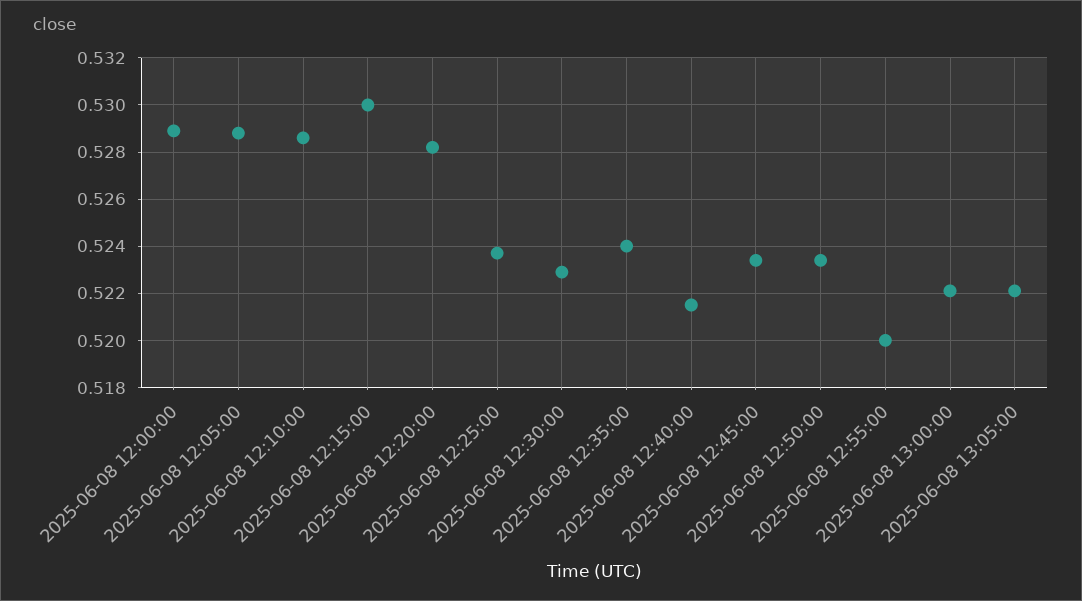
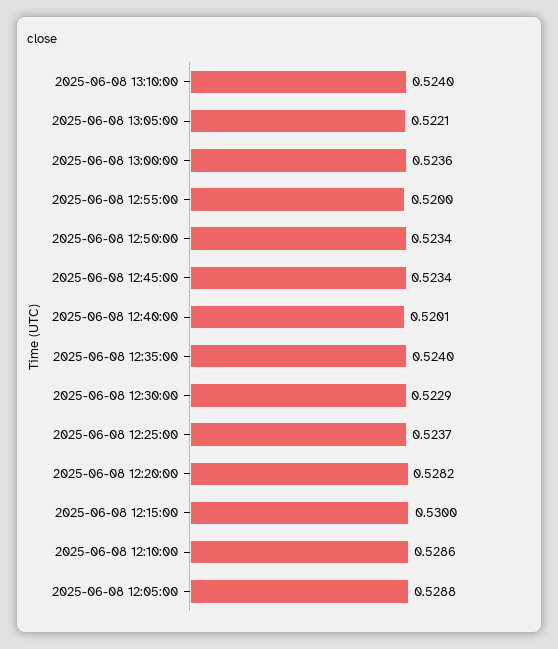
2025-06-08 12:00:00: 0.529 -> none
2025-06-08 12:40:00: 0.5215 -> 0.5201
2025-06-08 13:00:00: 0.522 -> 0.5236
2025-06-08 13:10:00: none -> 0.524

